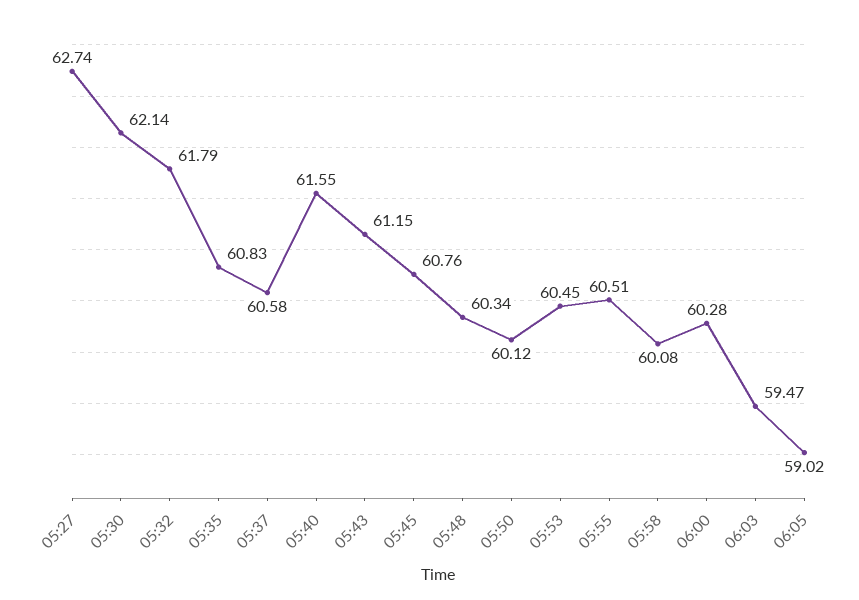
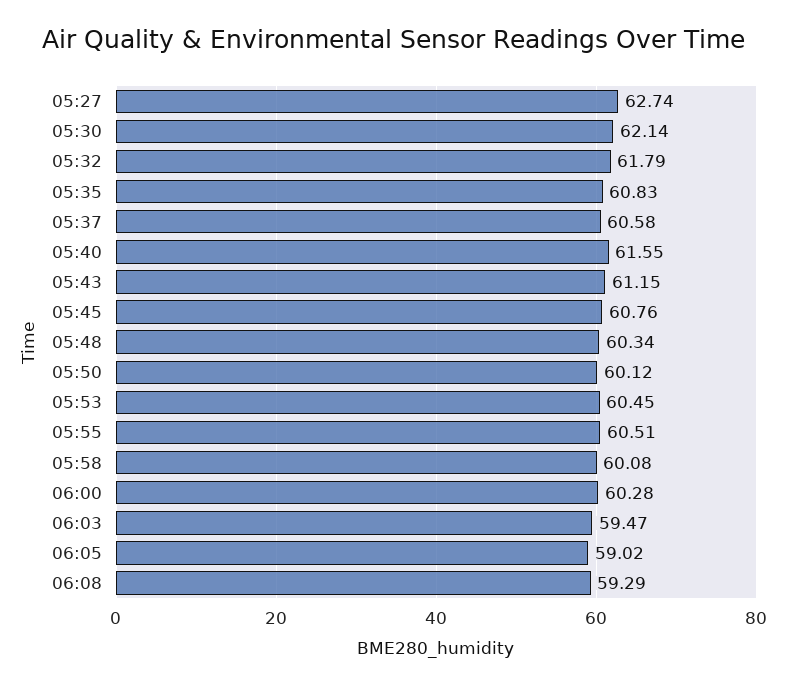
06:08: none -> 59.29

